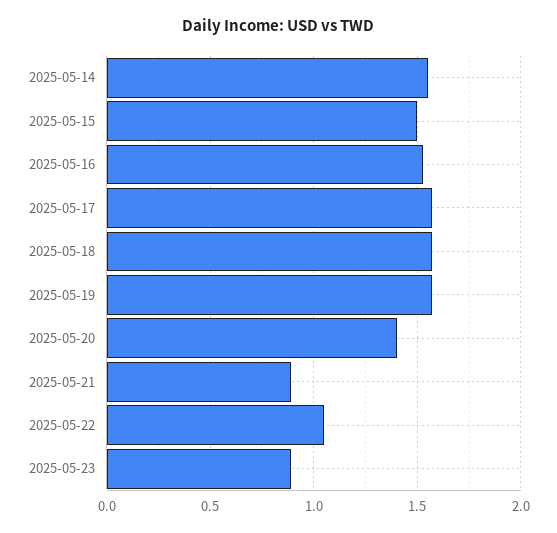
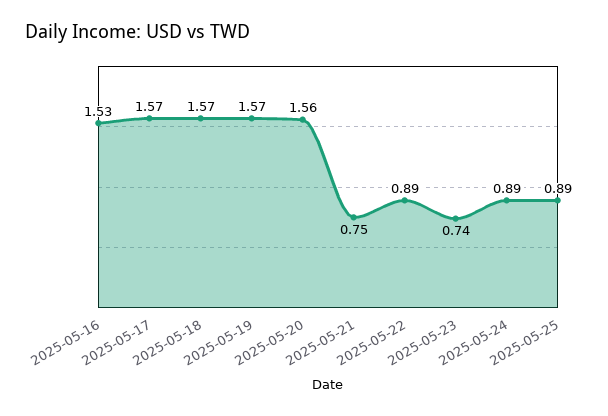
2025-05-14: 1.55 -> none
2025-05-15: 1.5 -> none
2025-05-20: 1.4 -> 1.56
2025-05-21: 0.9 -> 0.75
2025-05-22: 1.05 -> 0.89
2025-05-23: 0.9 -> 0.74
2025-05-24: none -> 0.89
2025-05-25: none -> 0.89

